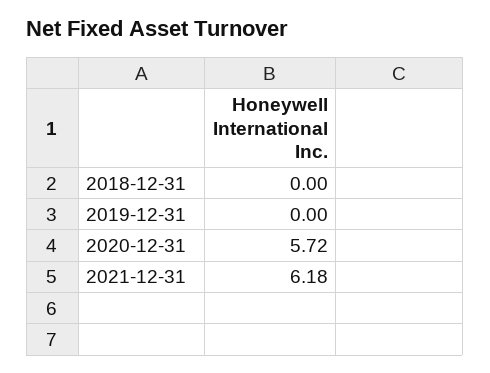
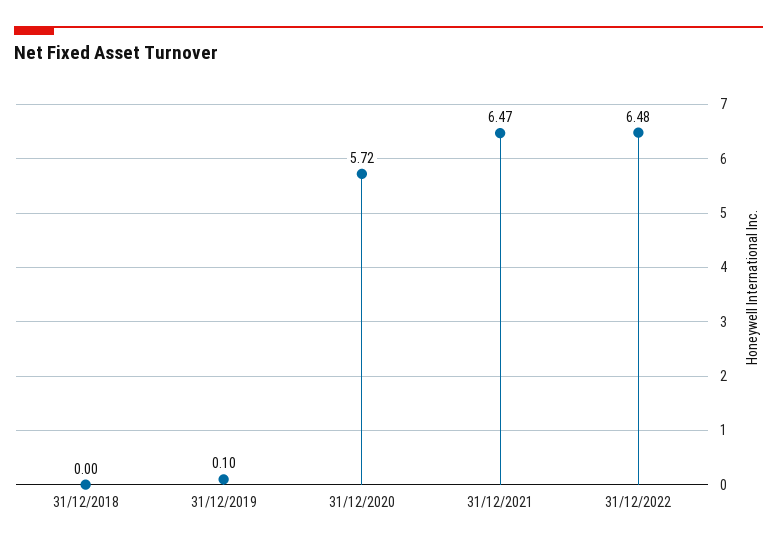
2019-12-31: 0 -> 0.1
2021-12-31: 6.18 -> 6.47
31/12/2022: none -> 6.48

